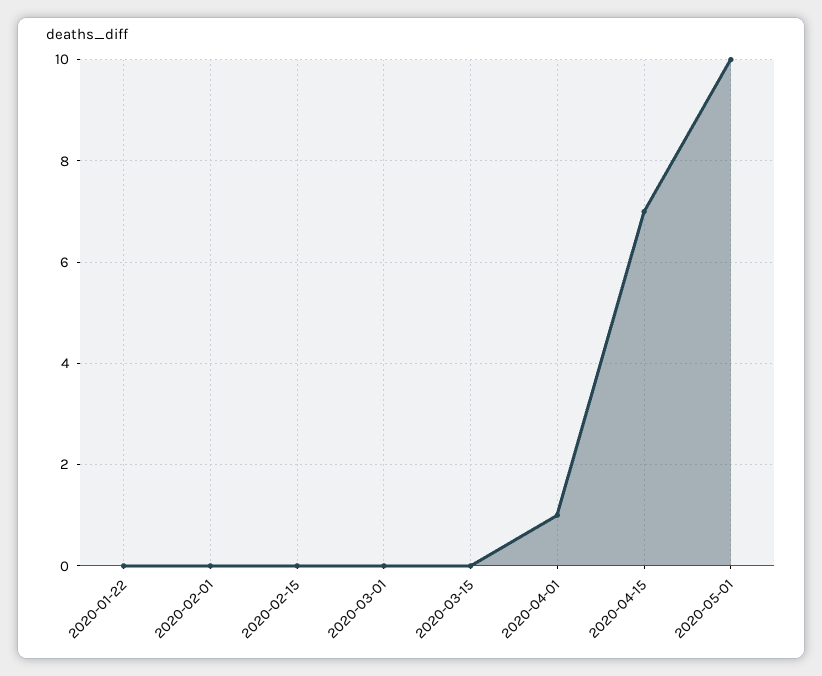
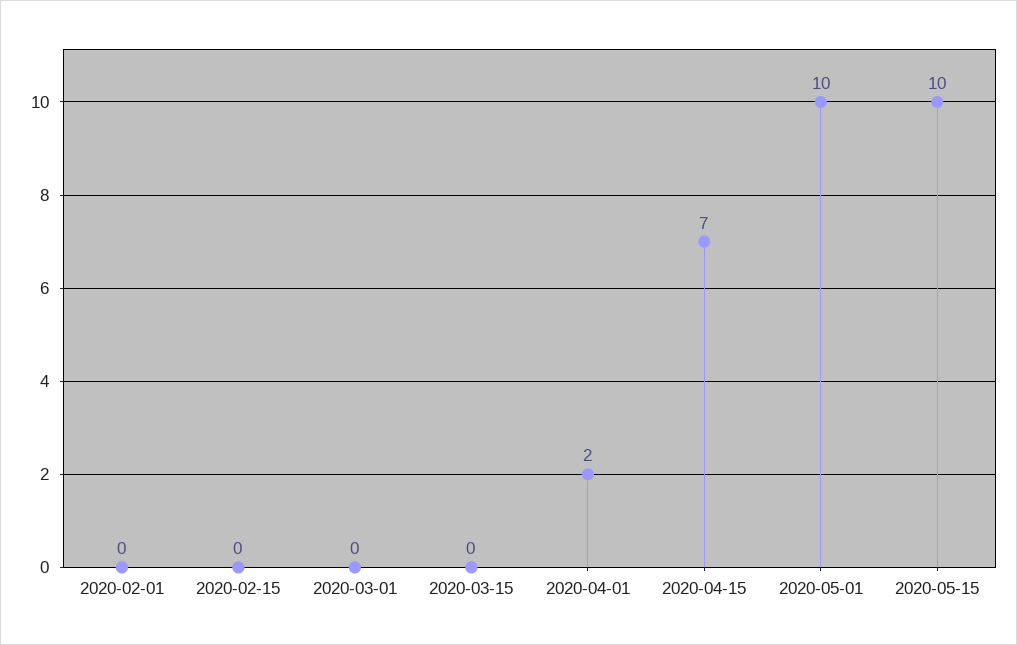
2020-01-22: 0 -> none
2020-04-01: 1 -> 2
2020-05-15: none -> 10

